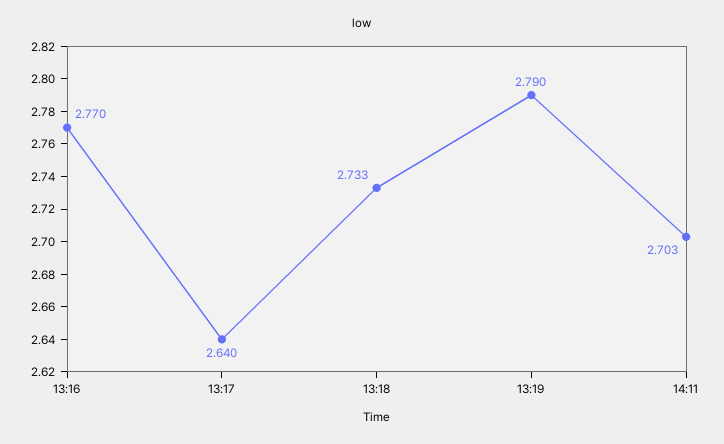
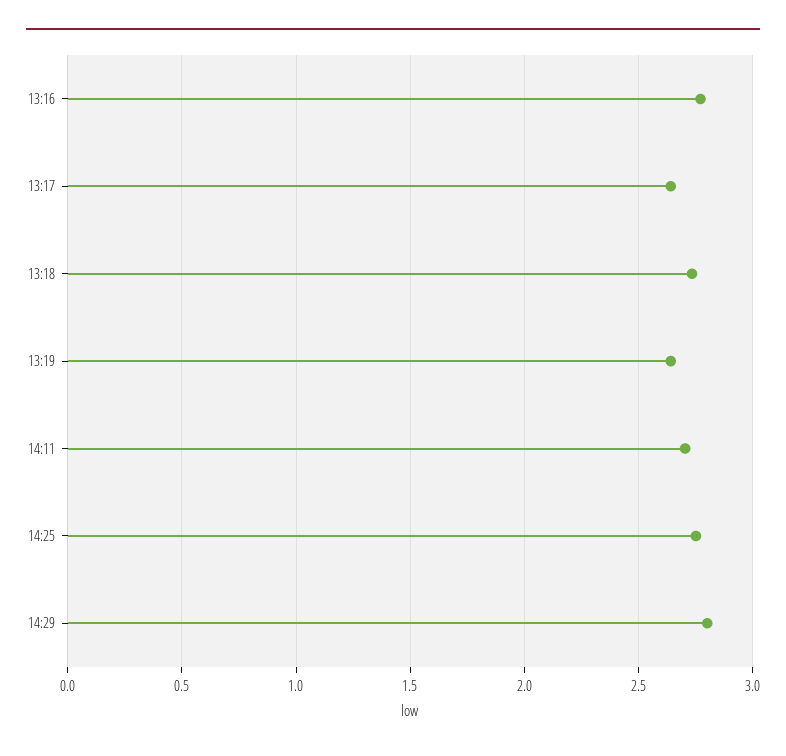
13:19: 2.79 -> 2.65
14:25: none -> 2.75
14:29: none -> 2.8

